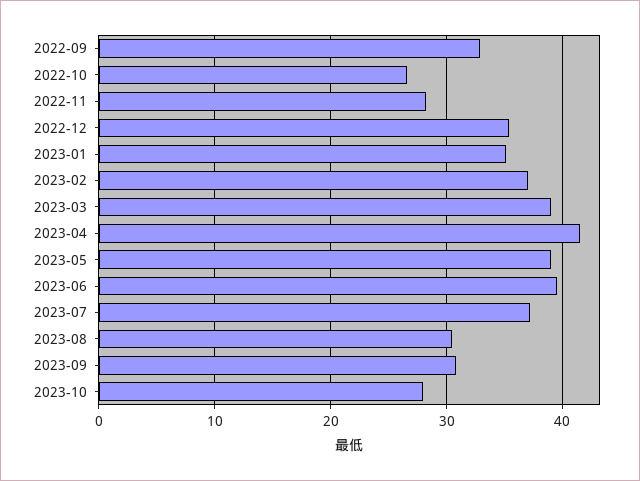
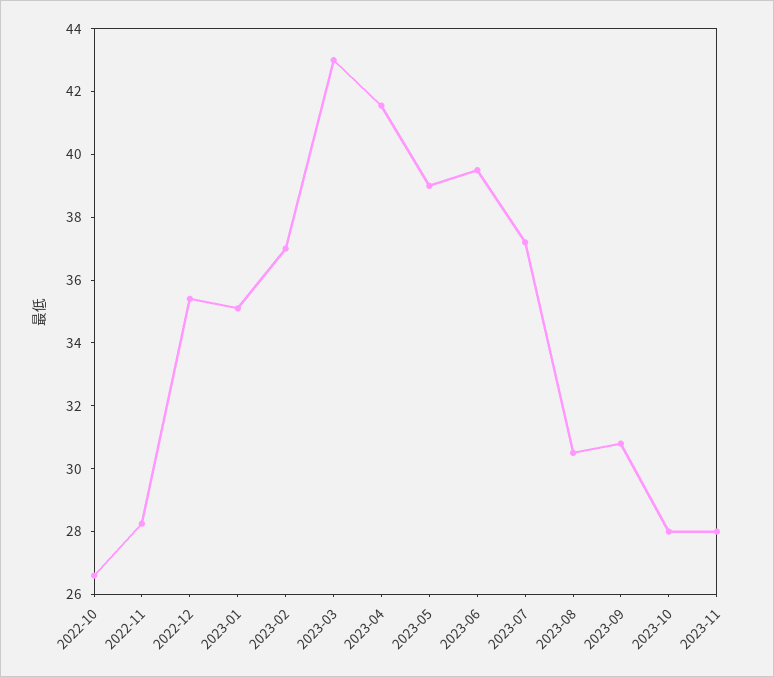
2022-09: 33 -> none
2023-03: 39 -> 43
2023-11: none -> 28

